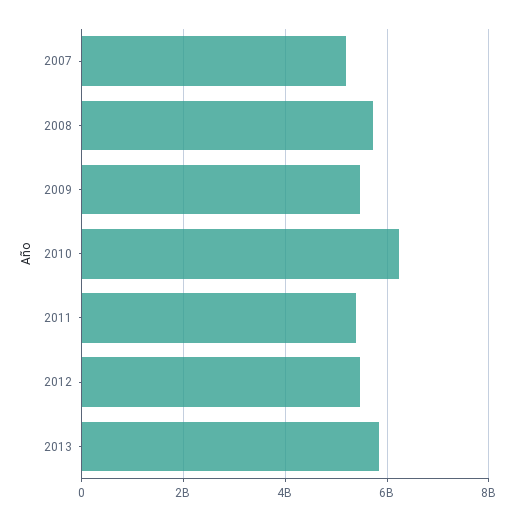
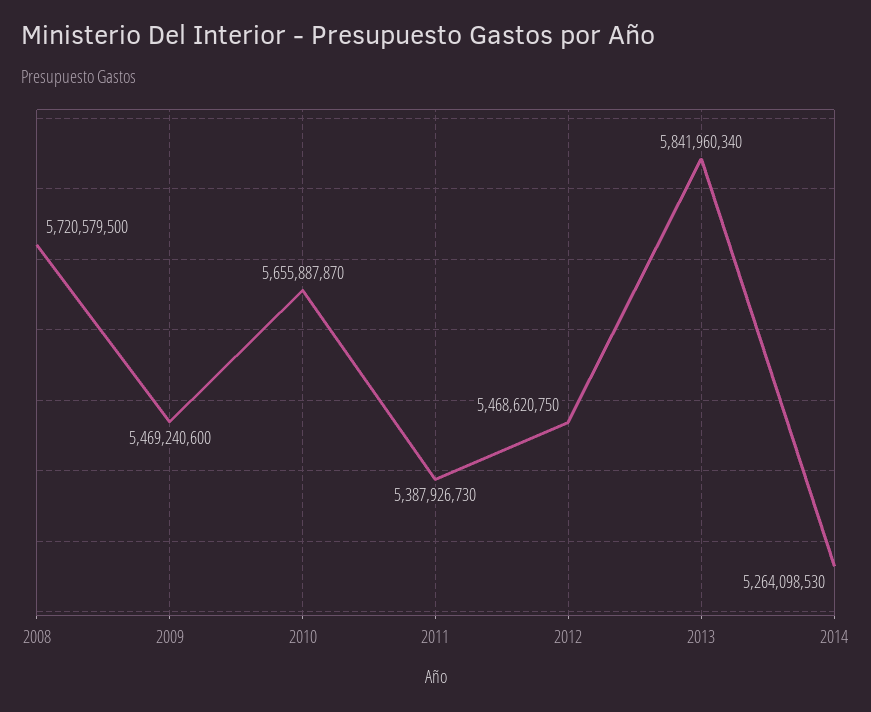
2007: 5200000000 -> none
2010: 6200000000 -> 5655887870
2014: none -> 5264098530

